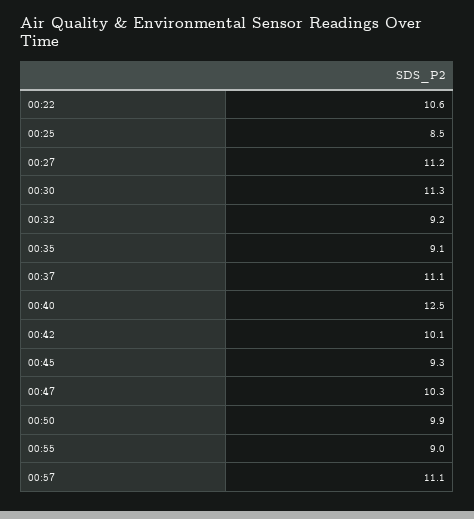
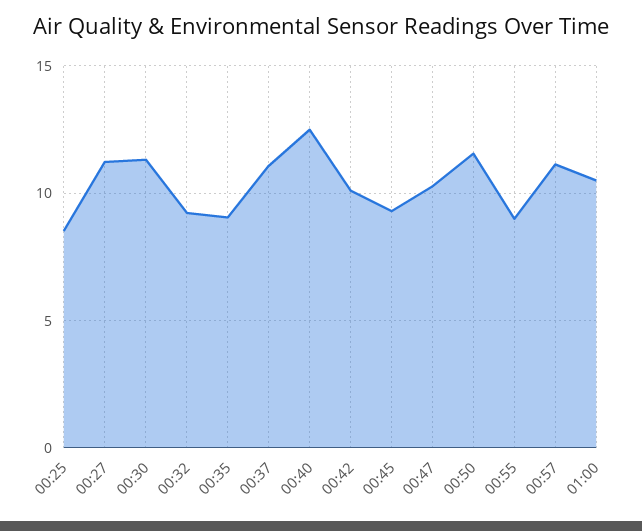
00:22: 10.6 -> none
00:50: 9.9 -> 11.5
01:00: none -> 10.5

